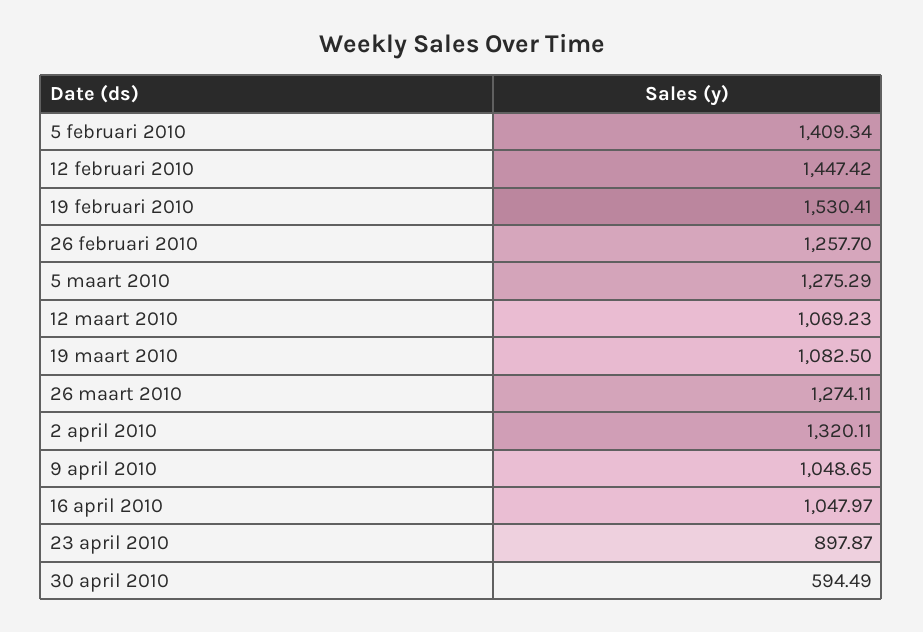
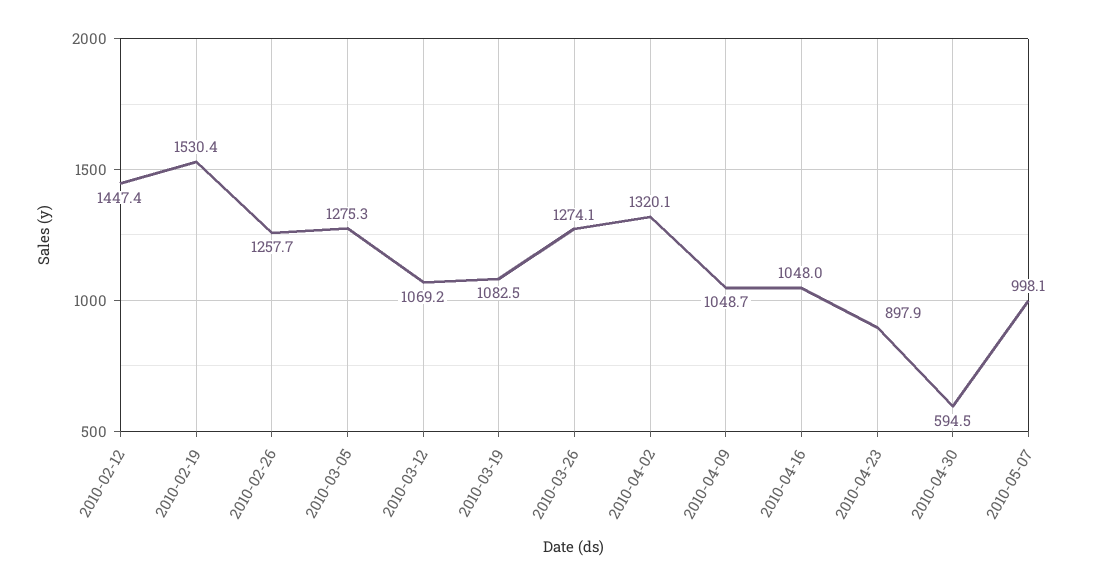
5 februari 2010: 1409.34 -> none
2010-05-07: none -> 998.1

